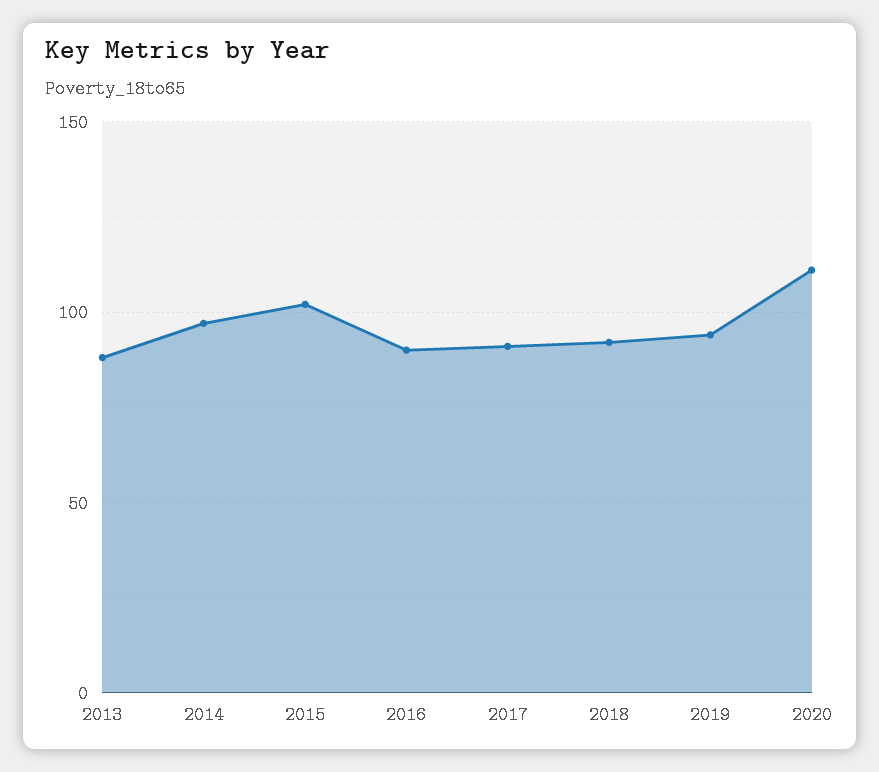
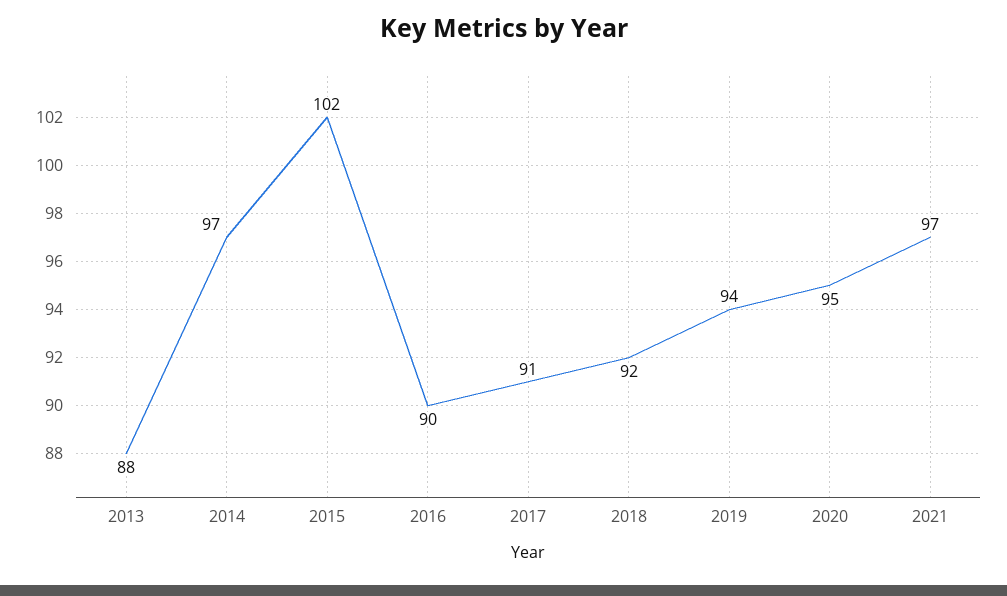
2020: 110 -> 95
2021: none -> 97

